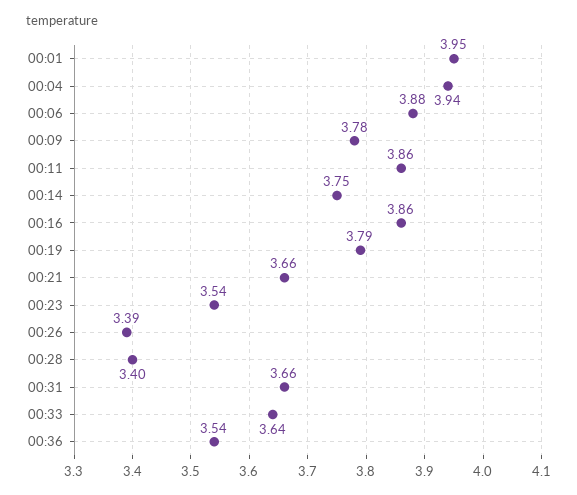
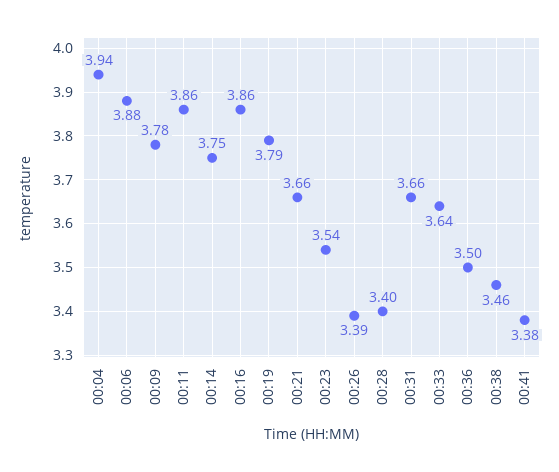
00:01: 3.95 -> none
00:36: 3.54 -> 3.5
00:38: none -> 3.46
00:41: none -> 3.38

